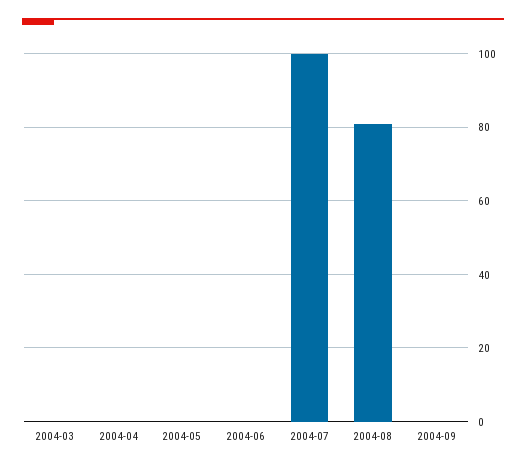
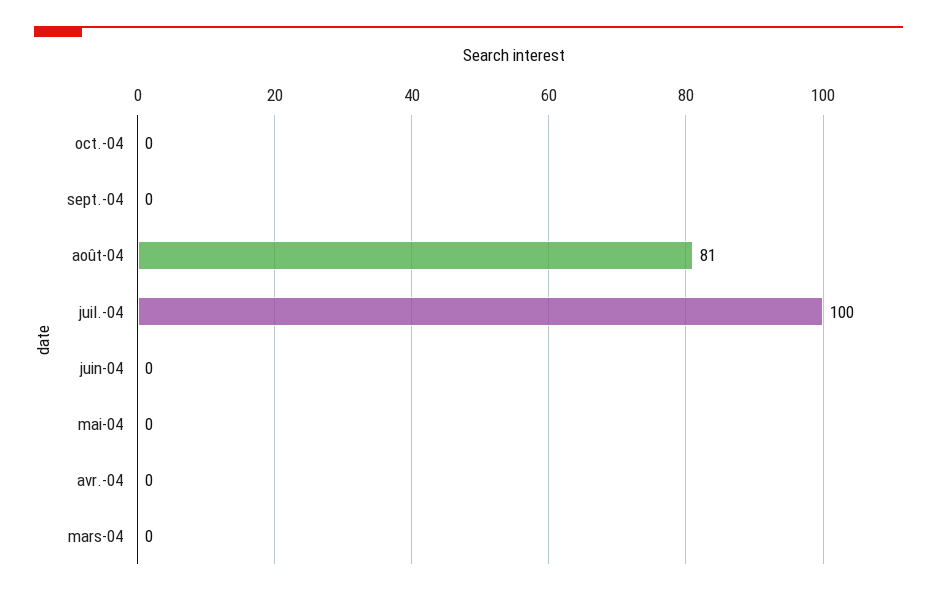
oct.-04: none -> 0

